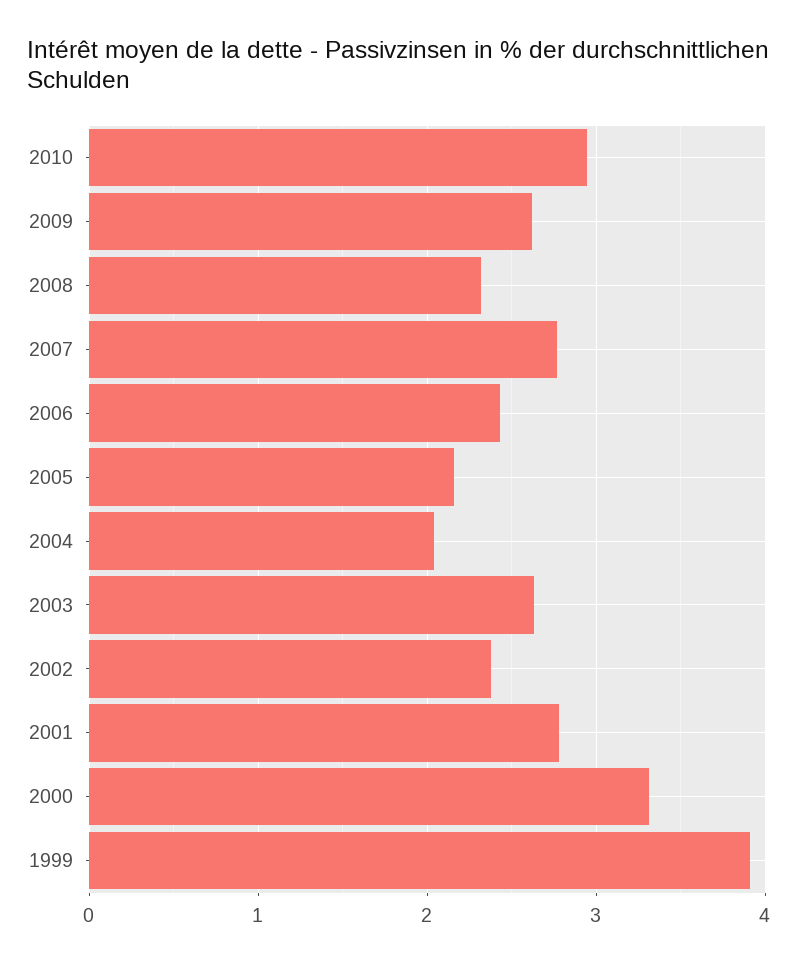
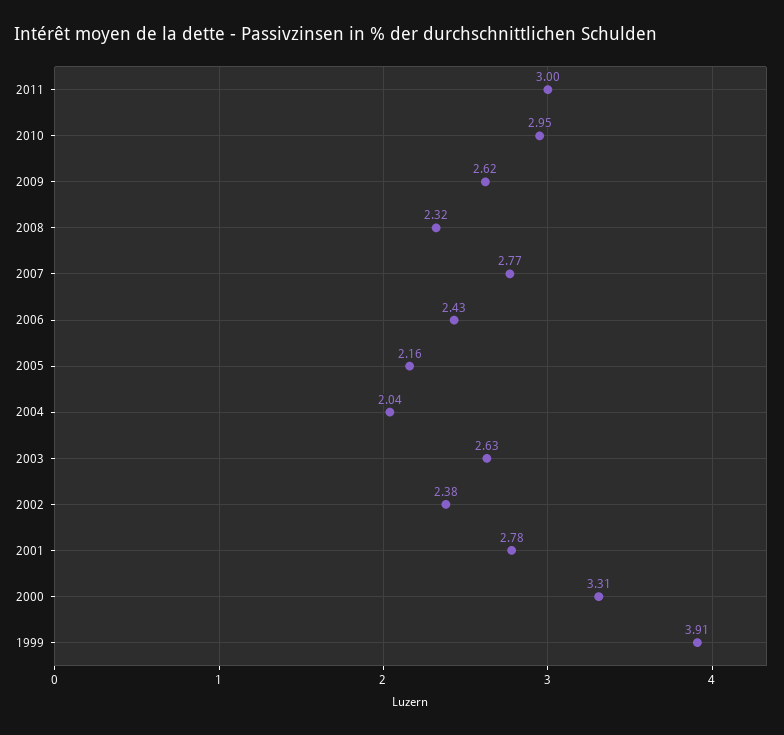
2011: none -> 3

